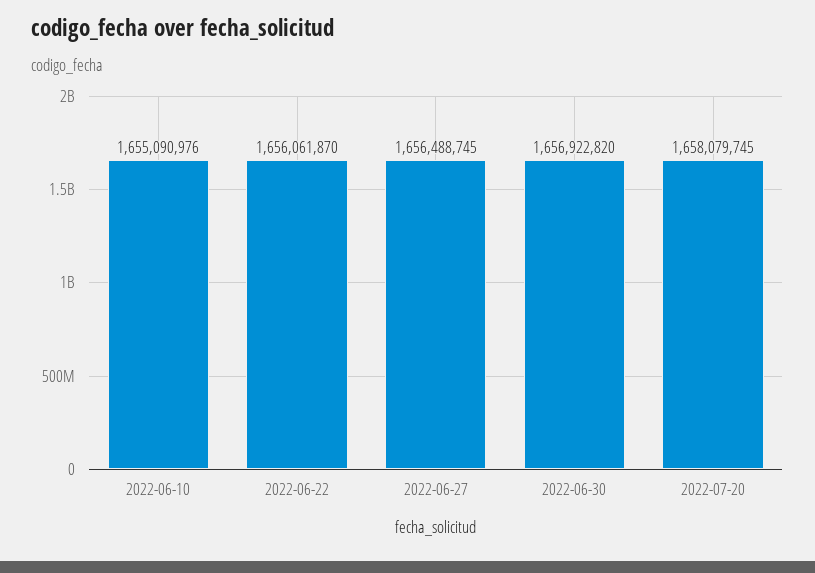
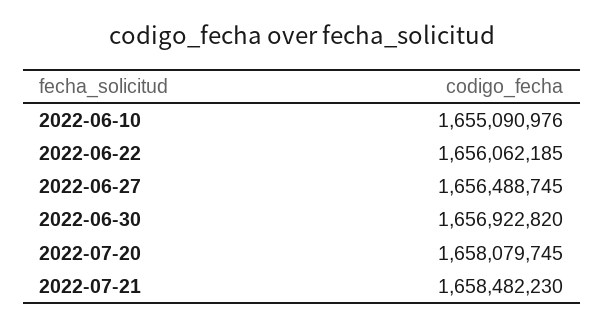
2022-06-22: 1656061870 -> 1656062185
2022-07-21: none -> 1658482230

